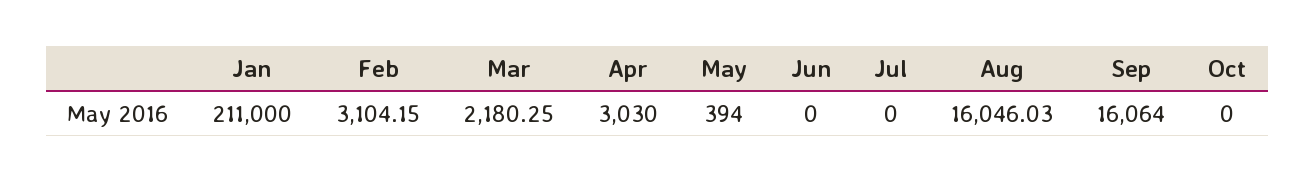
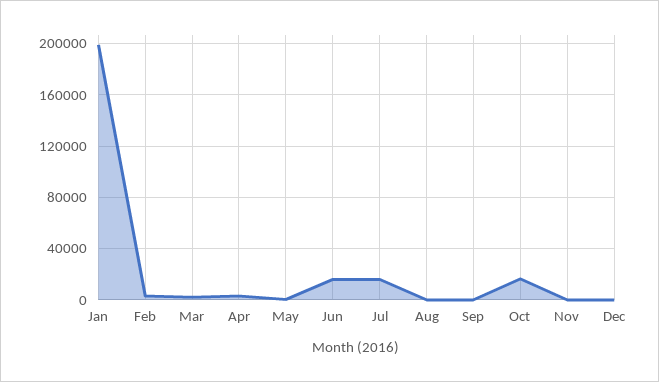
Jan: 211000 -> 200000
Jun: 0 -> 15000
Jul: 0 -> 15000
Aug: 16046.03 -> 0
Sep: 16064 -> 0
Oct: 0 -> 15000
Nov: none -> 0
Dec: none -> 0

